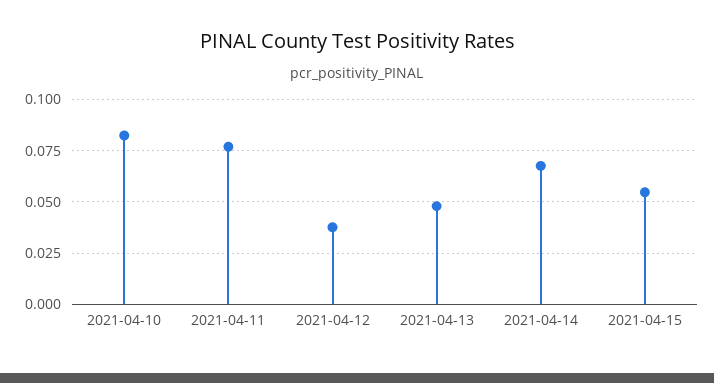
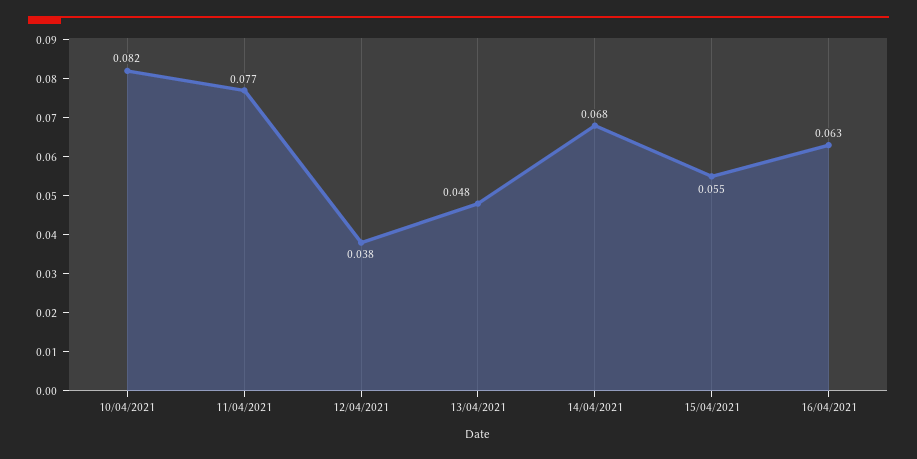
16/04/2021: none -> 0.063

